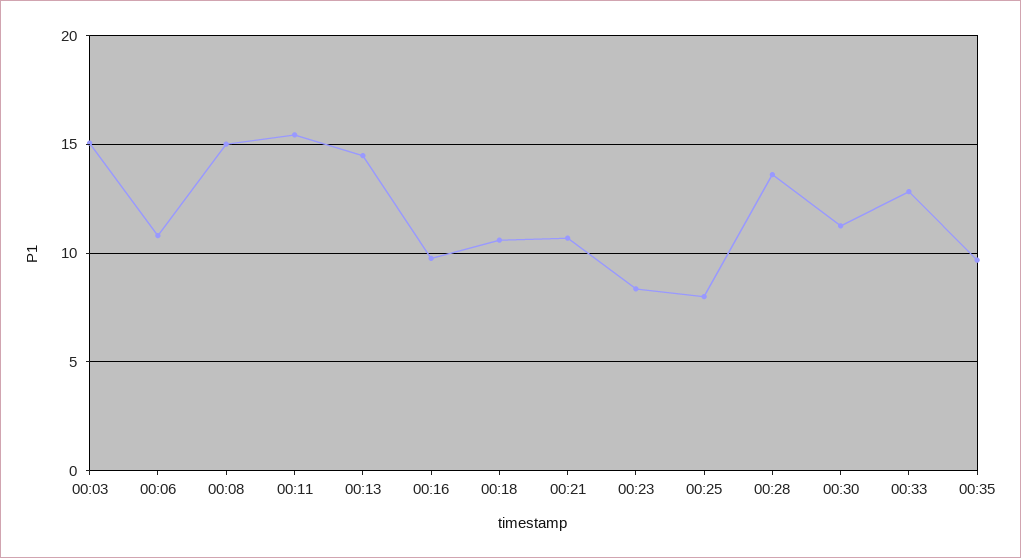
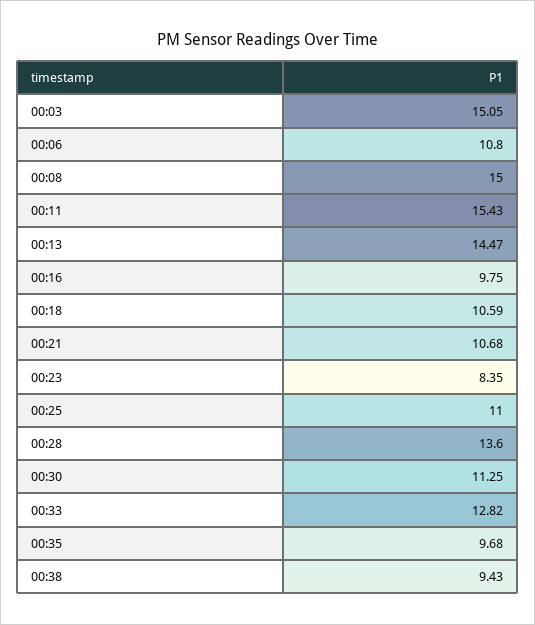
00:25: 8 -> 11
00:38: none -> 9.43

